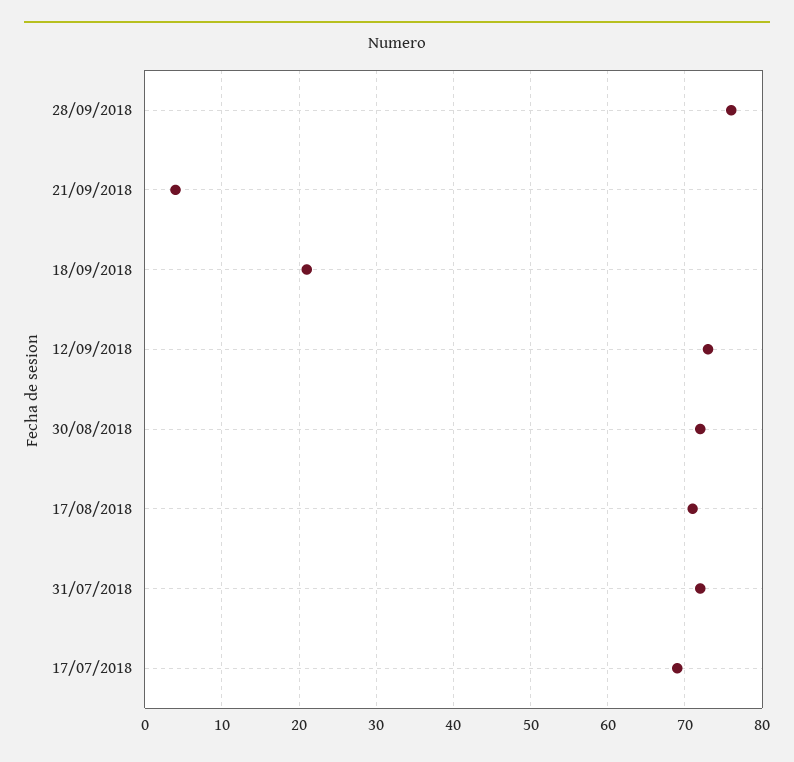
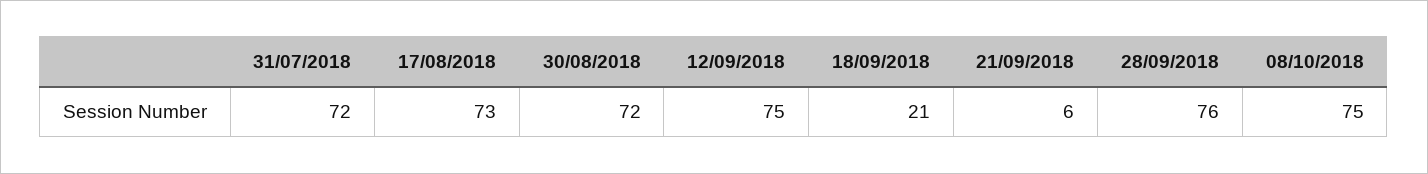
21/09/2018: 4 -> 6
12/09/2018: 73 -> 75
17/08/2018: 71 -> 73
17/07/2018: 69 -> none
08/10/2018: none -> 75

